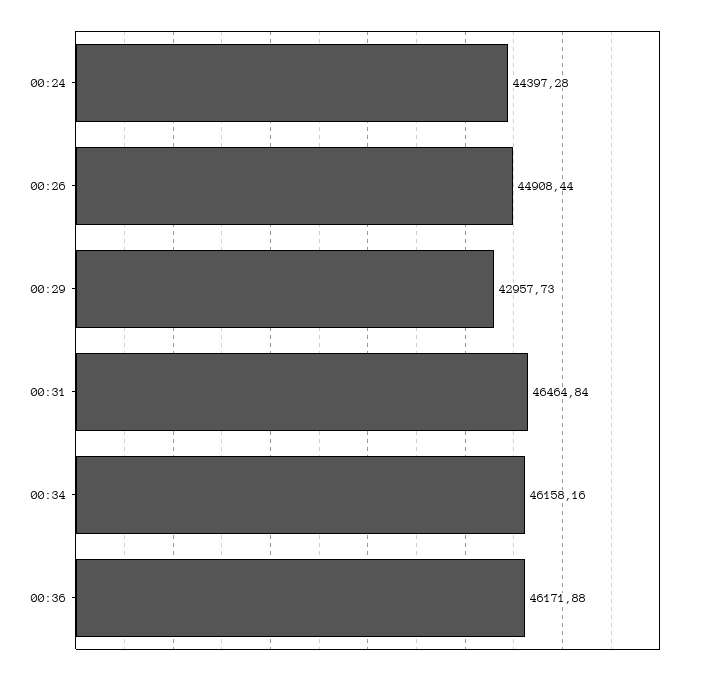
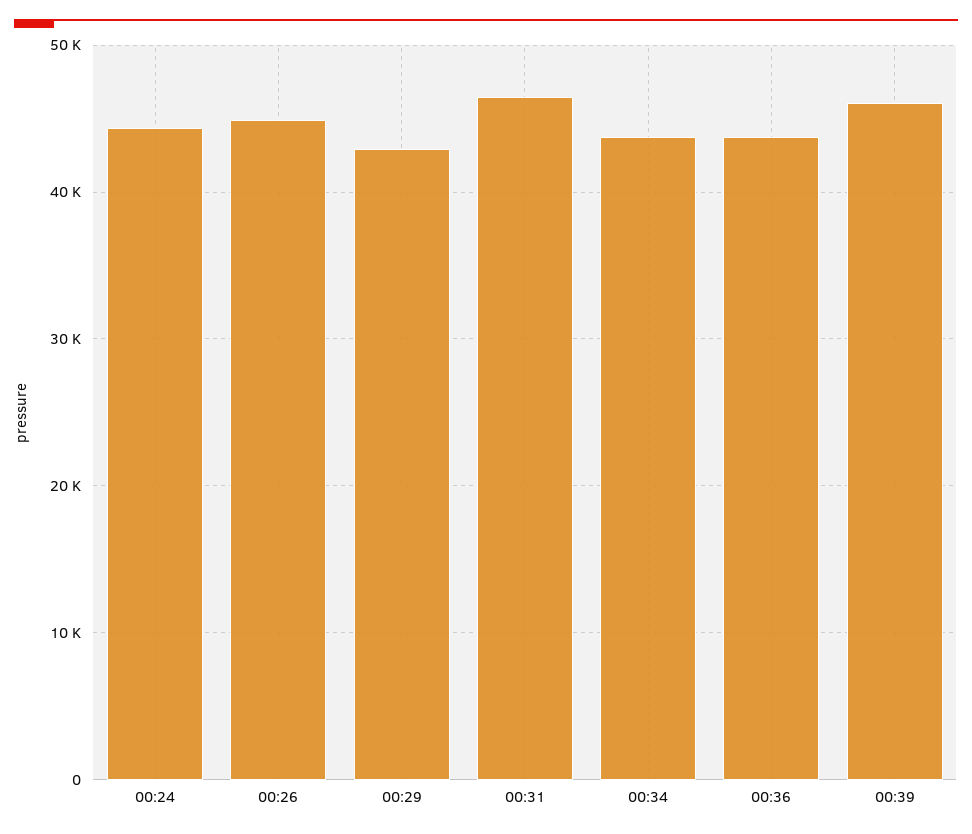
00:34: 46158.16 -> 44000
00:36: 46171.88 -> 44000
00:39: none -> 46000

